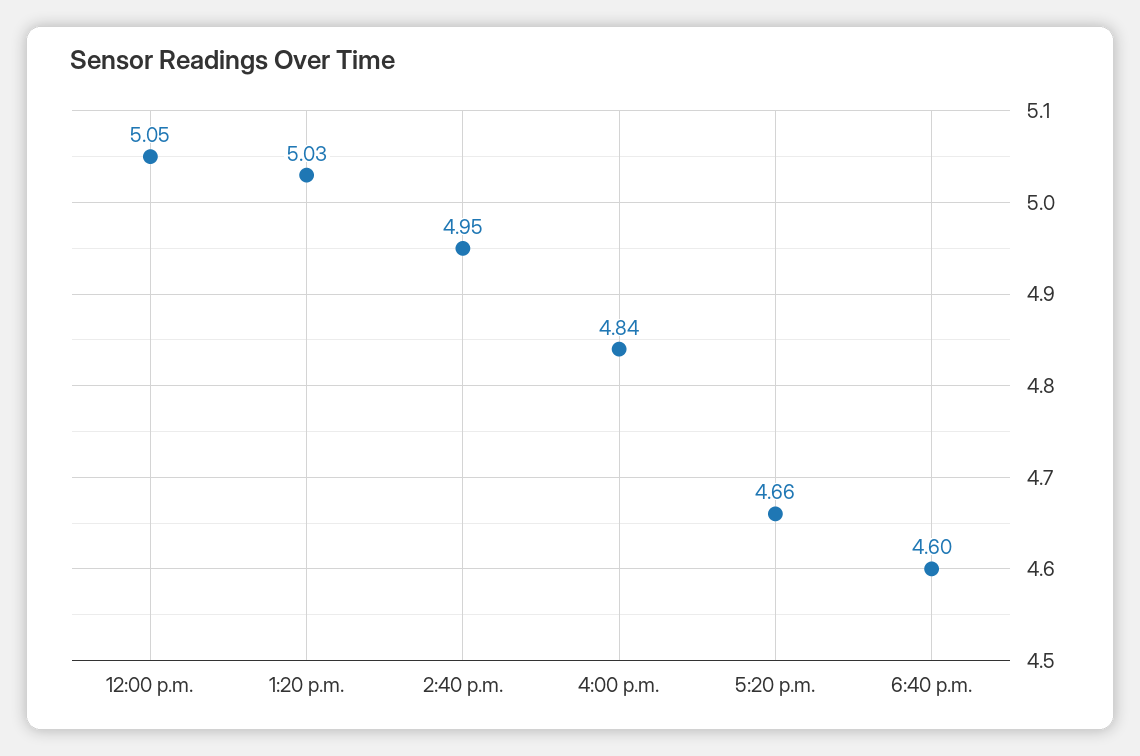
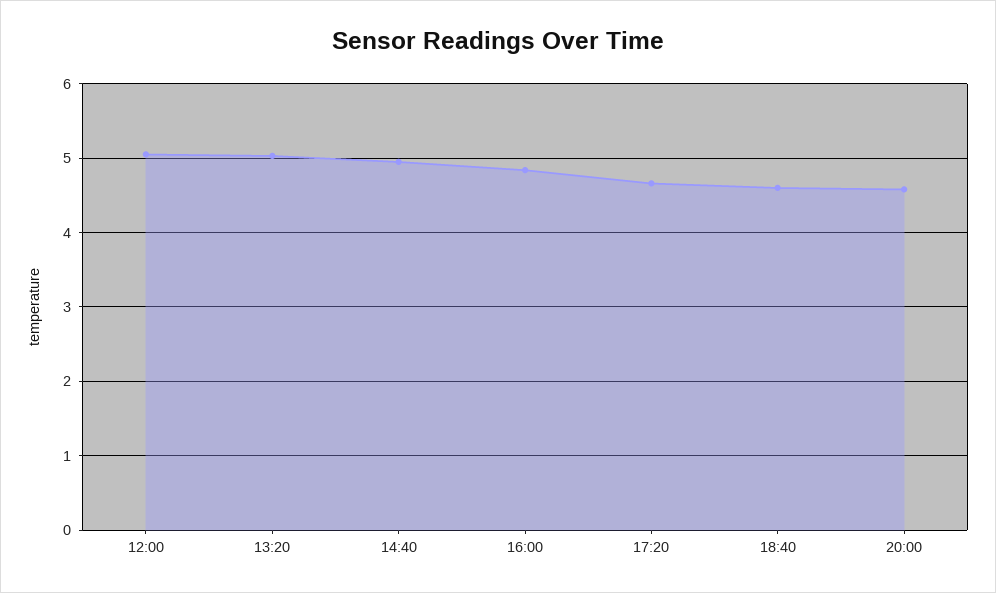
20:00: none -> 4.6

